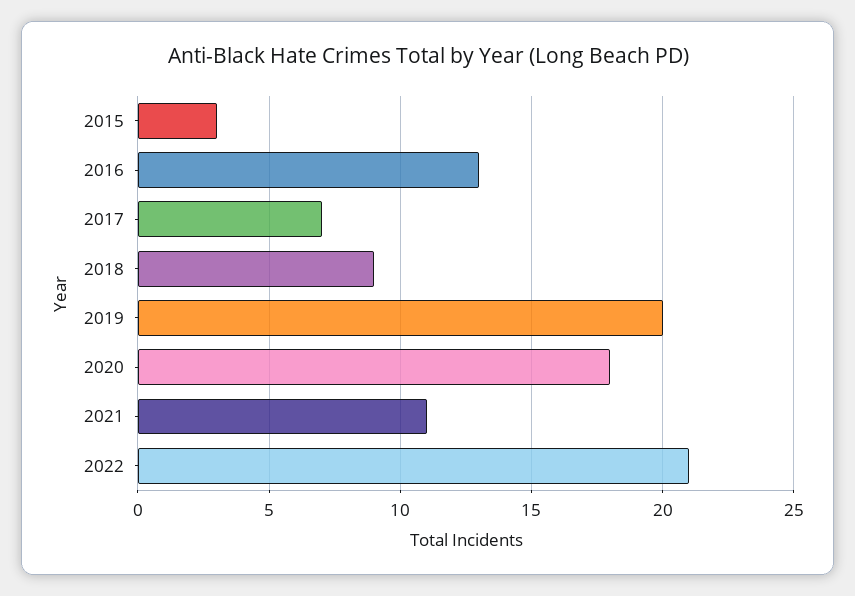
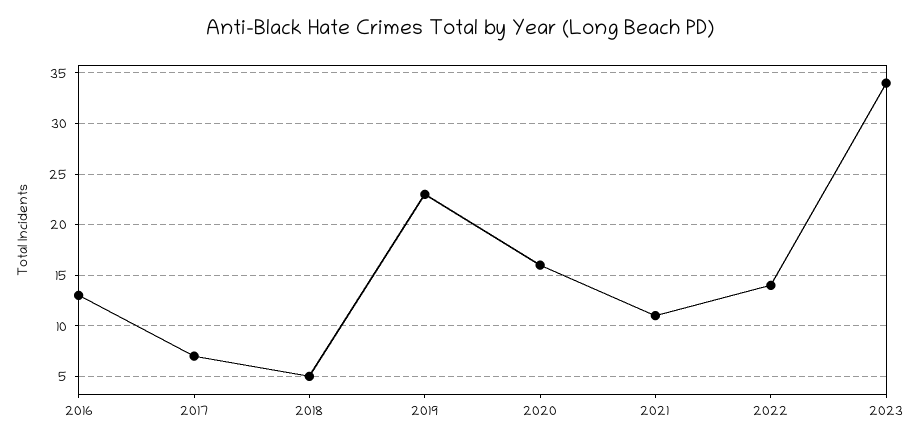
2015: 3 -> none
2018: 9 -> 5
2019: 20 -> 23
2020: 18 -> 16
2022: 21 -> 14
2023: none -> 34

